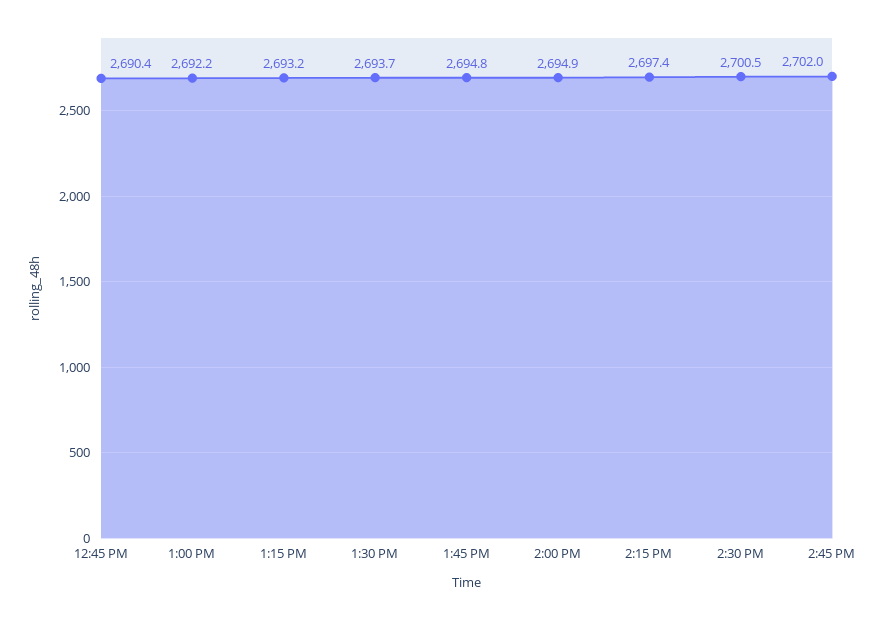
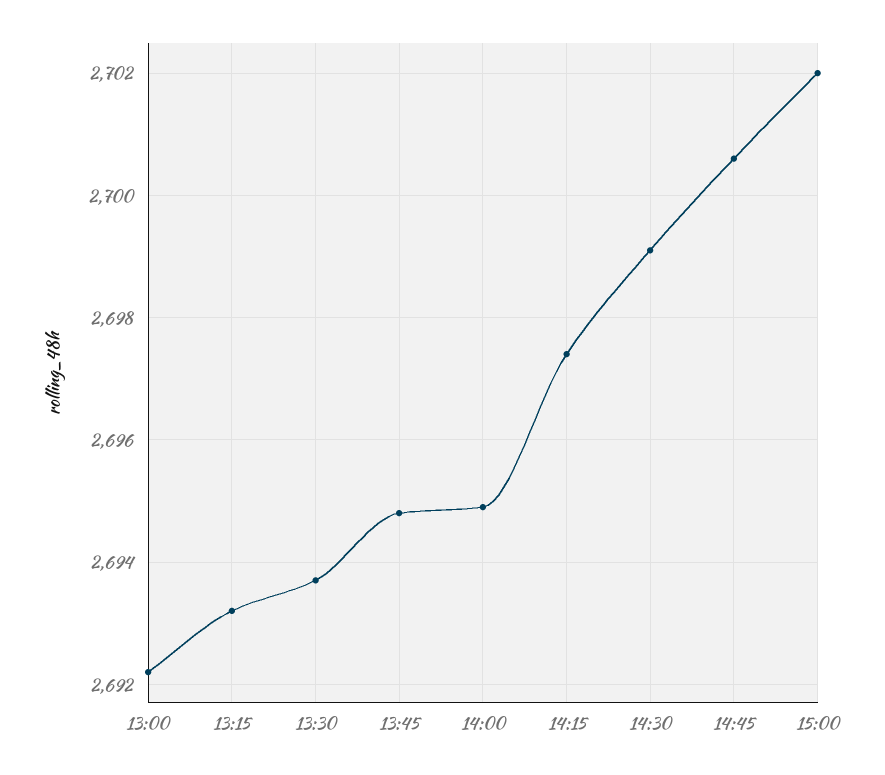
12:45 PM: 2690.4 -> none
2:30 PM: 2700.5 -> 2699
2:45 PM: 2702 -> 2700.5
15:00: none -> 2702

